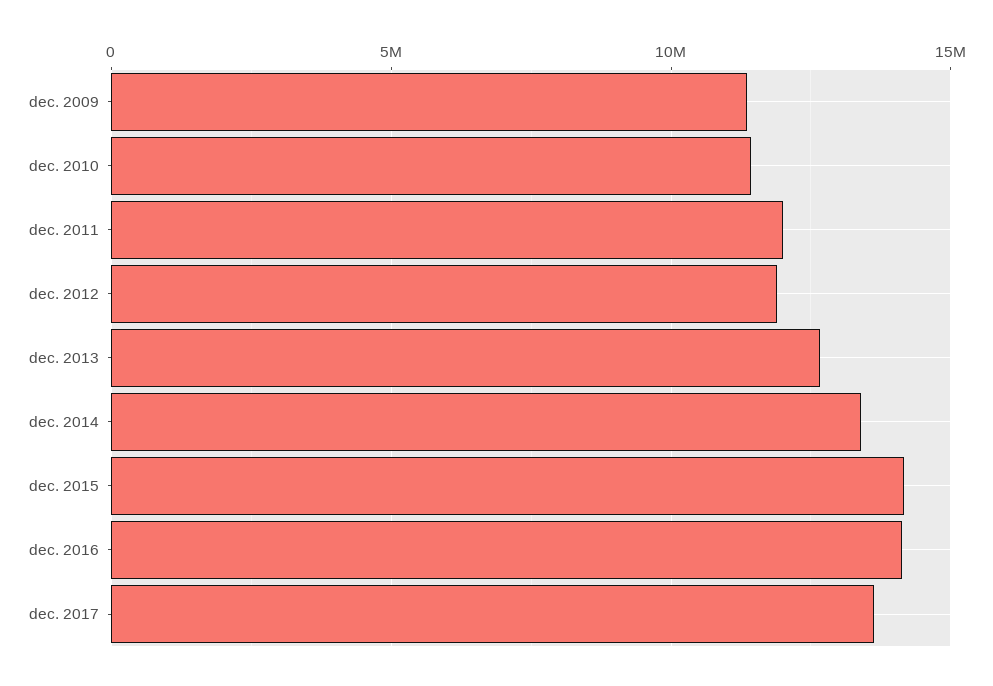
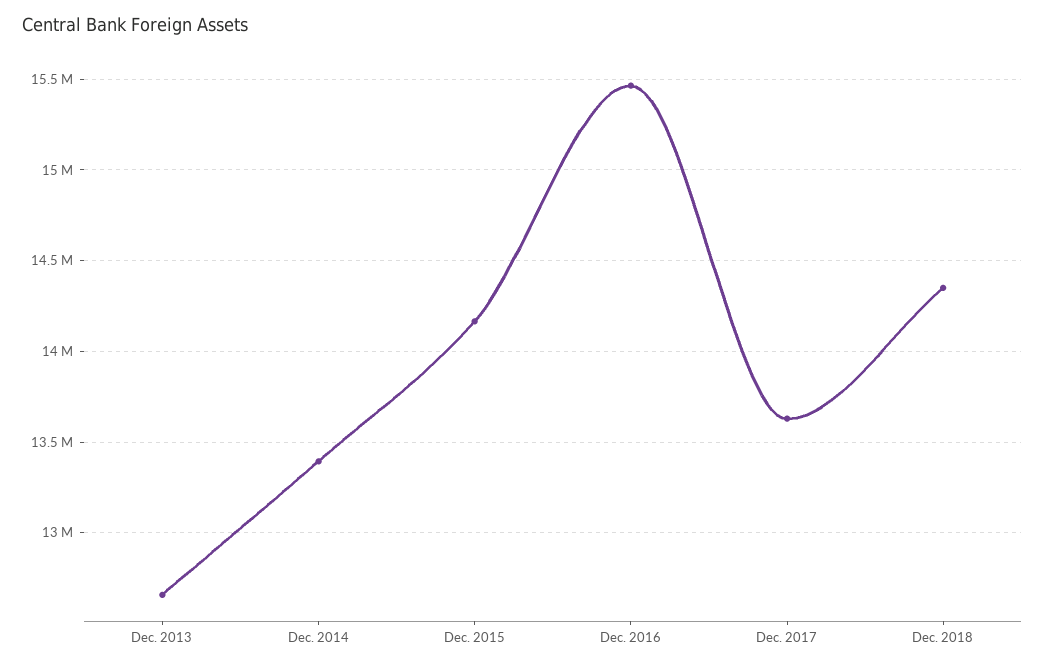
dec. 2009: 11500000 -> none
dec. 2010: 11500000 -> none
dec. 2011: 12000000 -> none
dec. 2012: 12000000 -> none
dec. 2016: 14000000 -> 15450000
Dec. 2018: none -> 14350000

